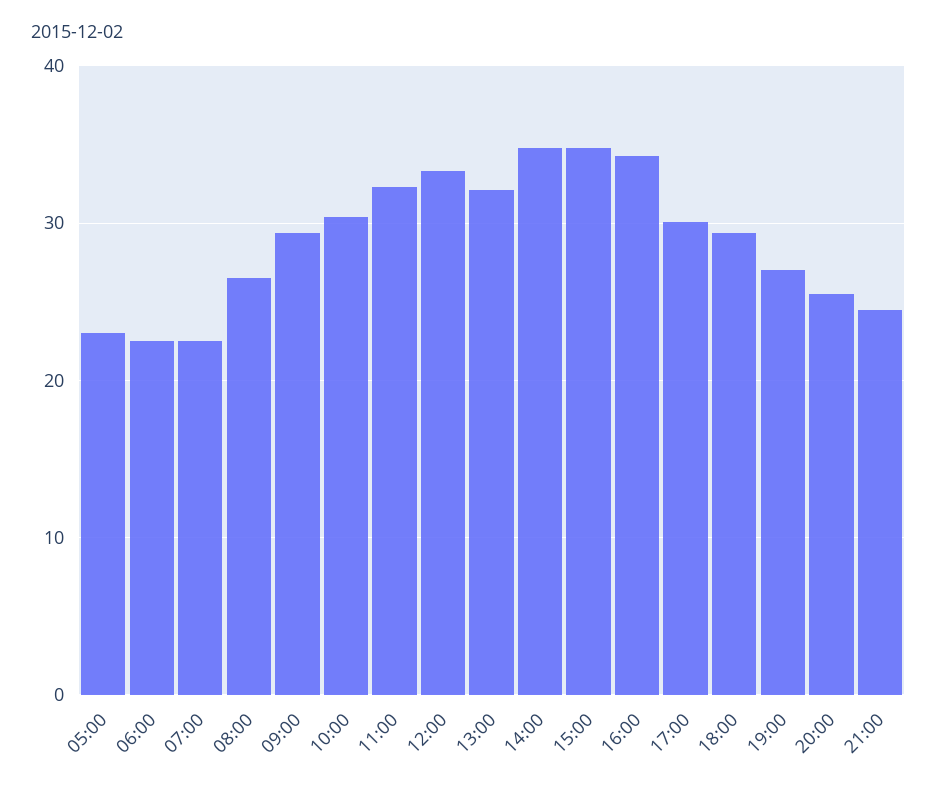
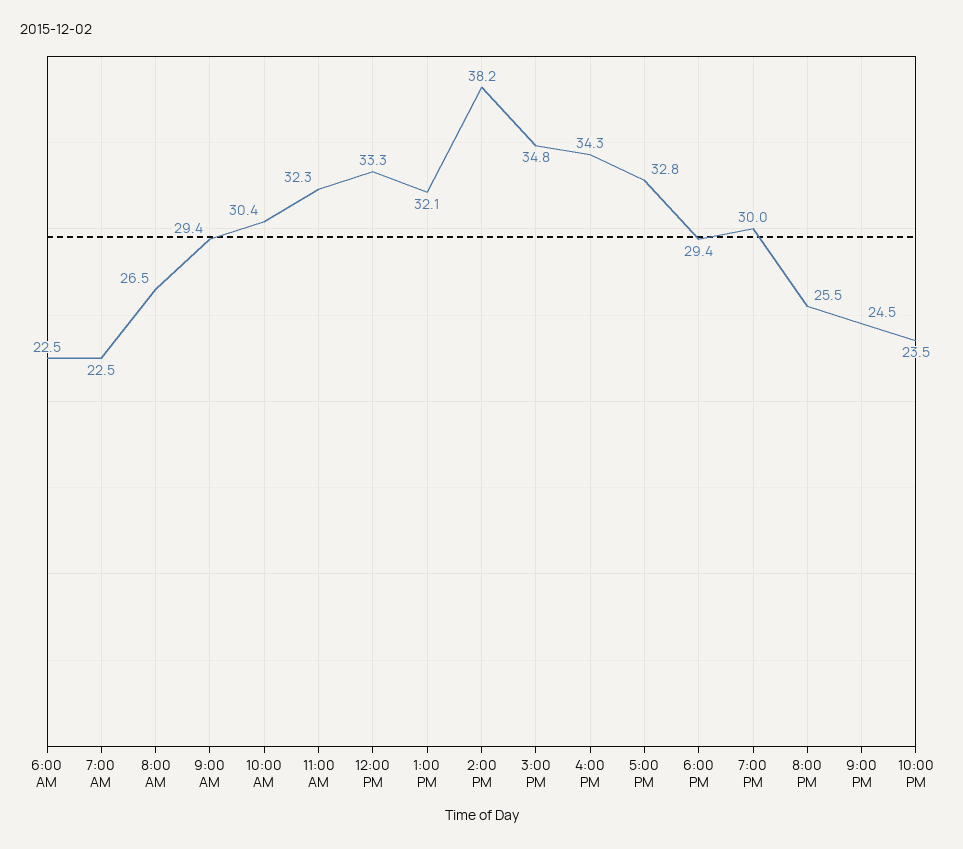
05:00: 23 -> none
14:00: 35 -> 38.2
17:00: 30 -> 32.8
19:00: 27 -> 30
10:00 PM: none -> 23.5

